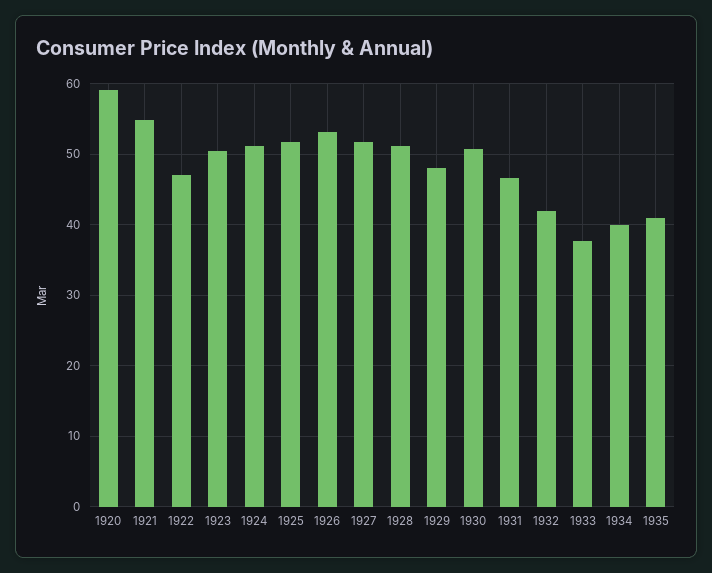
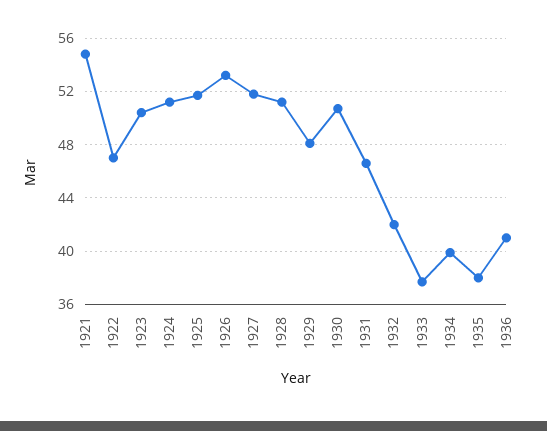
1920: 59 -> none
1935: 41 -> 38
1936: none -> 41

